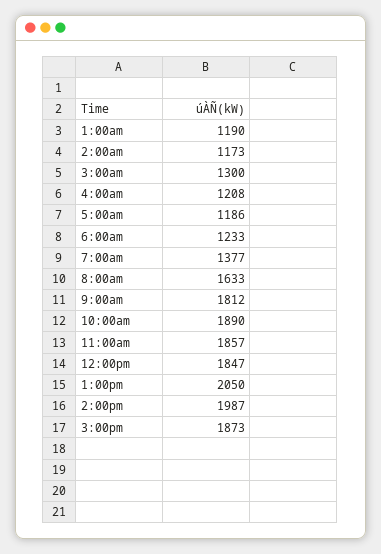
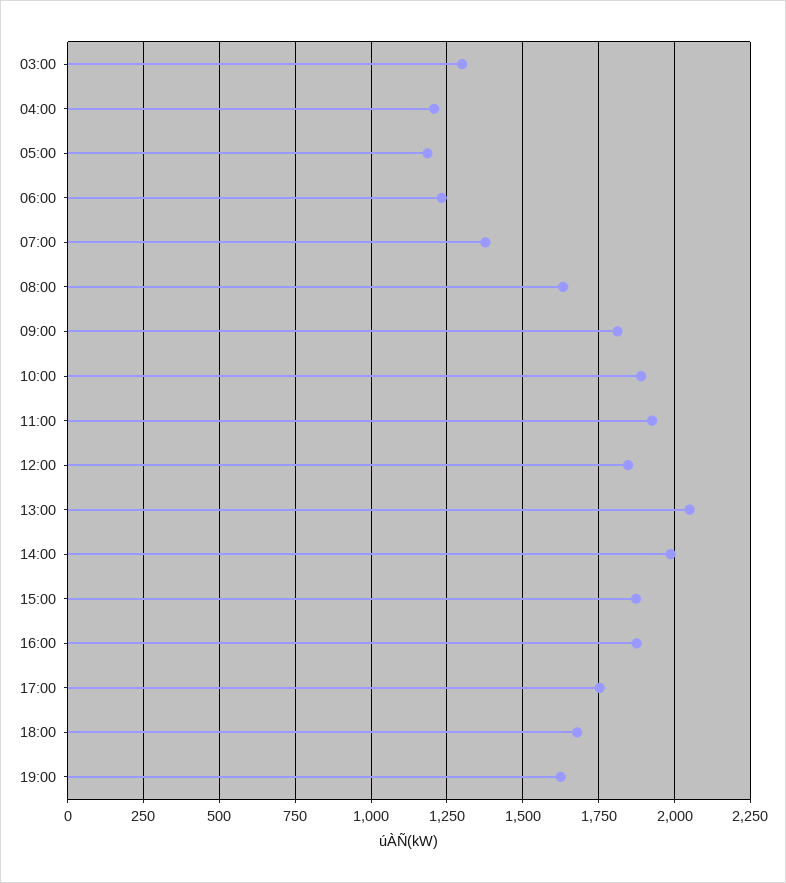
1:00am: 1190 -> none
2:00am: 1173 -> none
11:00am: 1857 -> 1925
16:00: none -> 1875
17:00: none -> 1750
18:00: none -> 1675
19:00: none -> 1625

